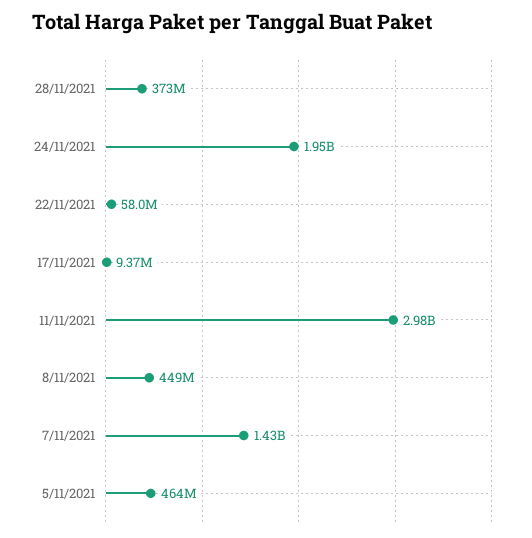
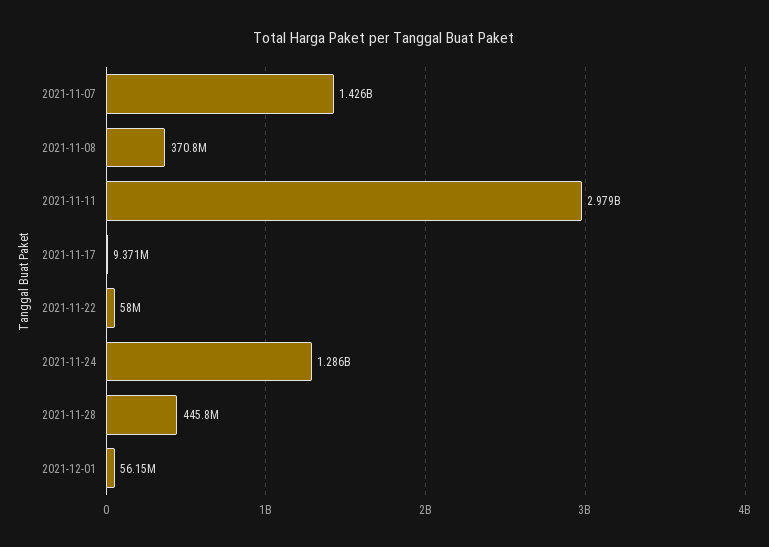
28/11/2021: 373000000 -> 445800000
24/11/2021: 1950000000 -> 1286000000
8/11/2021: 449000000 -> 370800000
5/11/2021: 464000000 -> none
2021-12-01: none -> 56150000

